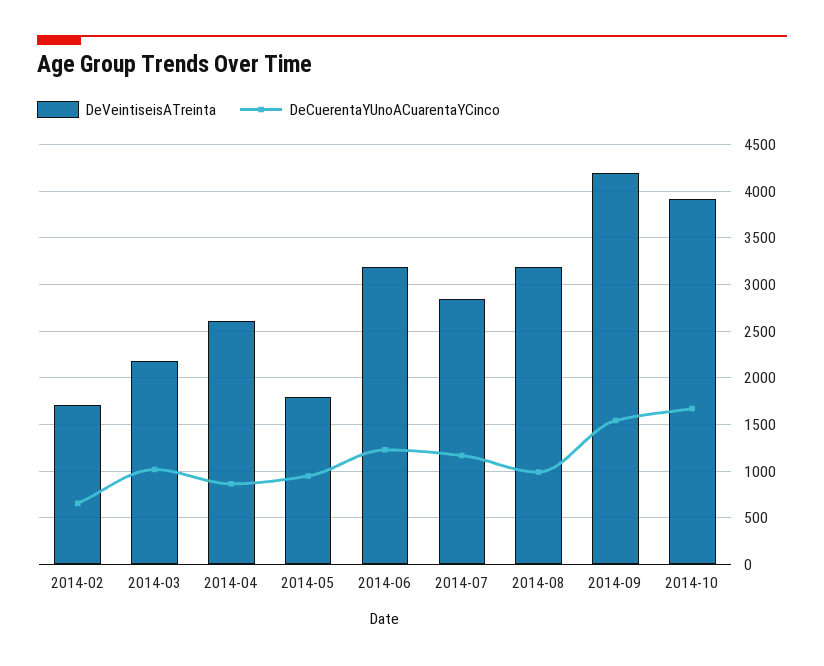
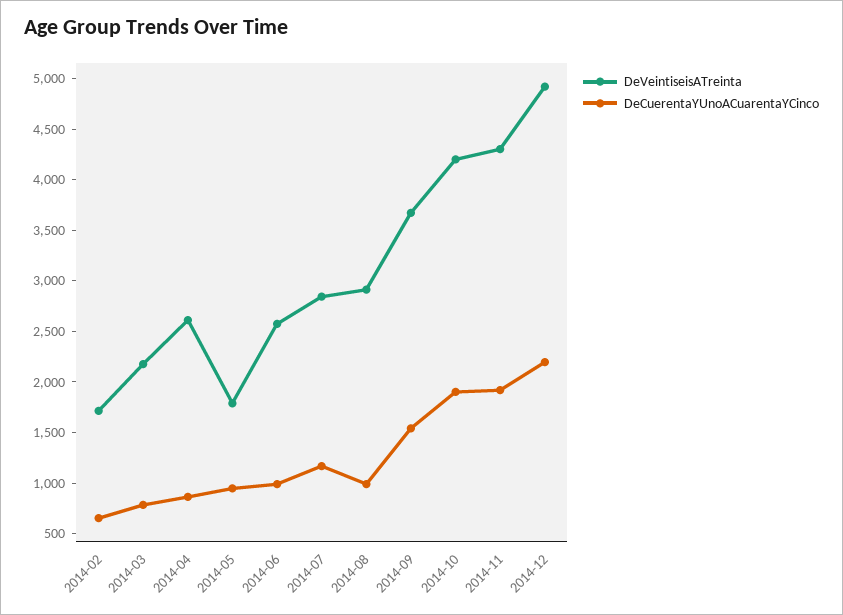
DeCuerentaYUnoACuarentaYCinco, 2014-03: 1000 -> 800
DeVeintiseisATreinta, 2014-06: 3200 -> 2600
DeCuerentaYUnoACuarentaYCinco, 2014-06: 1200 -> 1000
DeVeintiseisATreinta, 2014-08: 3200 -> 2900
DeVeintiseisATreinta, 2014-09: 4200 -> 3700
DeVeintiseisATreinta, 2014-10: 3900 -> 4200
DeCuerentaYUnoACuarentaYCinco, 2014-10: 1700 -> 1900
DeVeintiseisATreinta, 2014-11: none -> 4300
DeCuerentaYUnoACuarentaYCinco, 2014-11: none -> 1900
DeVeintiseisATreinta, 2014-12: none -> 4900
DeCuerentaYUnoACuarentaYCinco, 2014-12: none -> 2200

